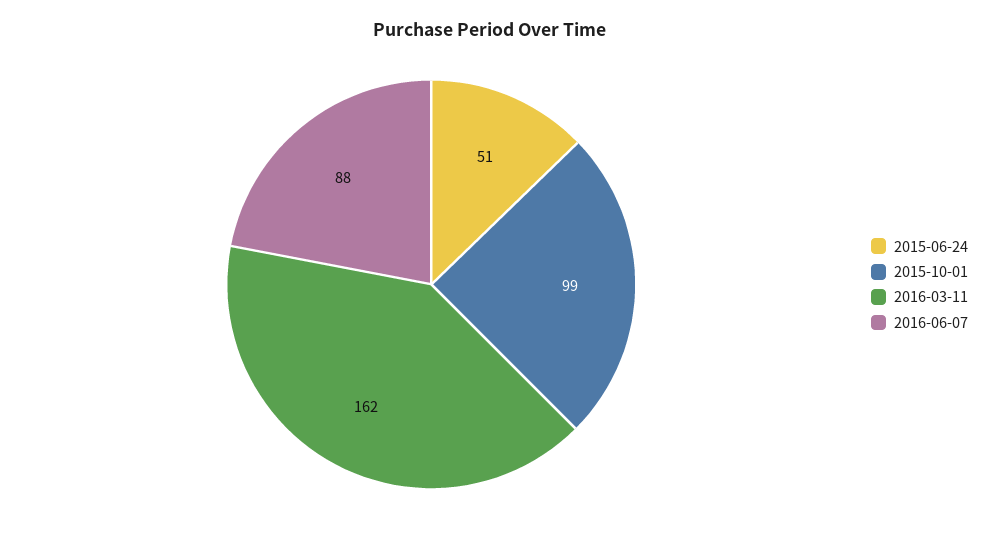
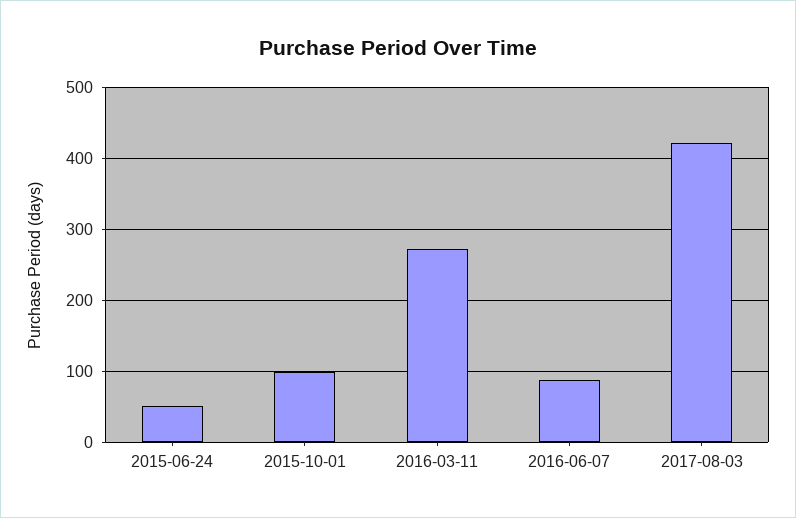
2016-03-11: 162 -> 270
2017-08-03: none -> 420

